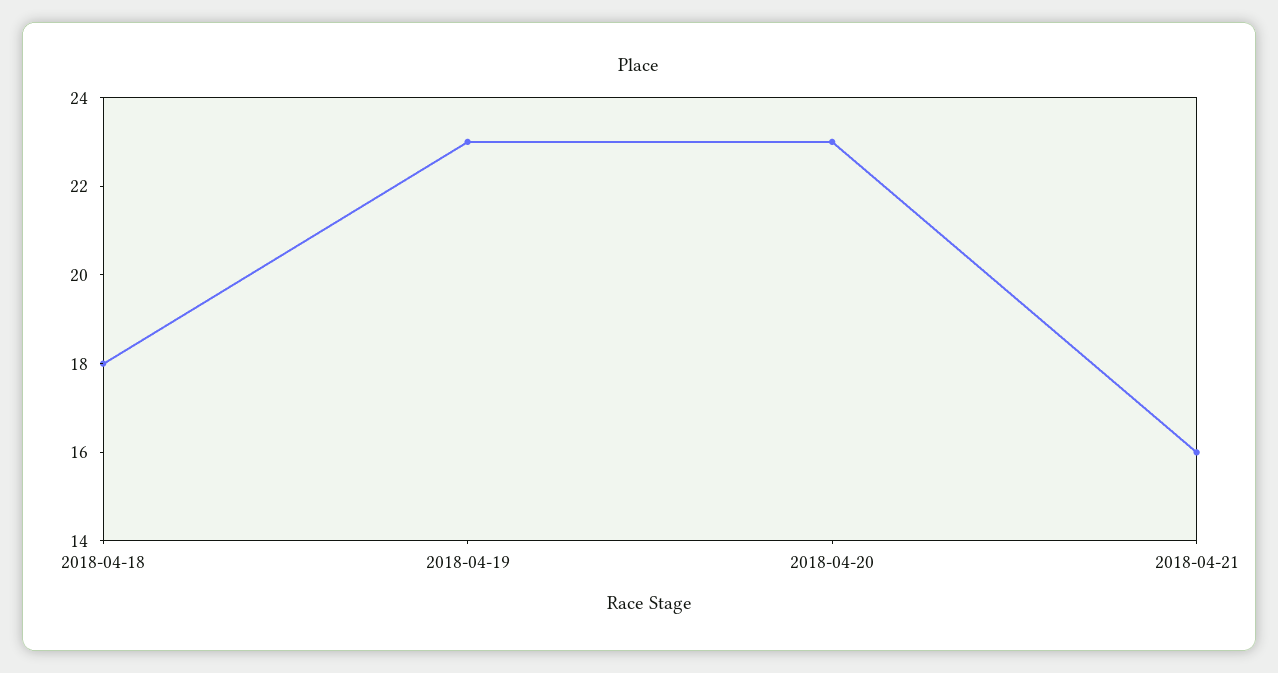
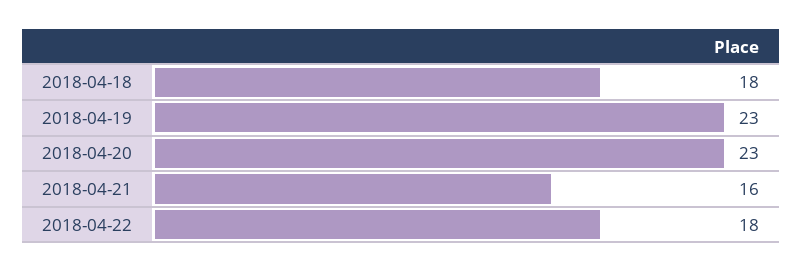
2018-04-22: none -> 18

